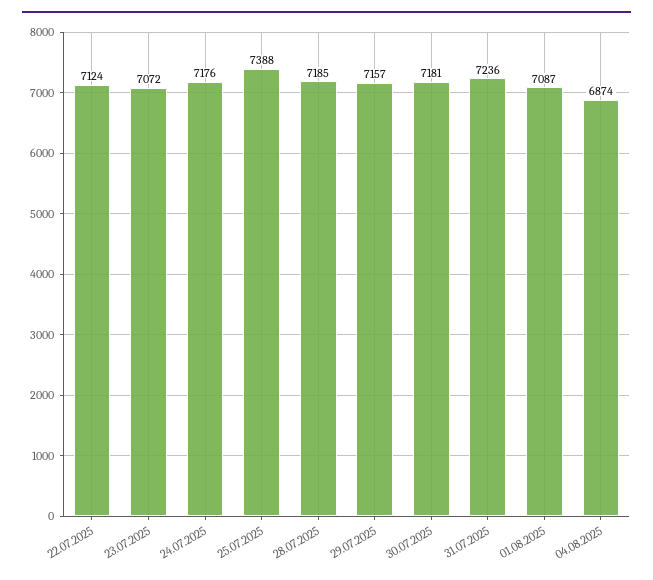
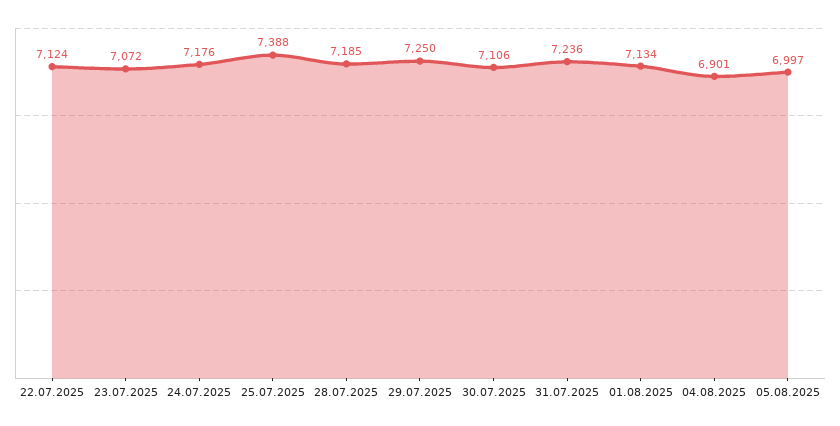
29.07.2025: 7157 -> 7250
30.07.2025: 7181 -> 7106
01.08.2025: 7087 -> 7134
04.08.2025: 6874 -> 6901
05.08.2025: none -> 6997

